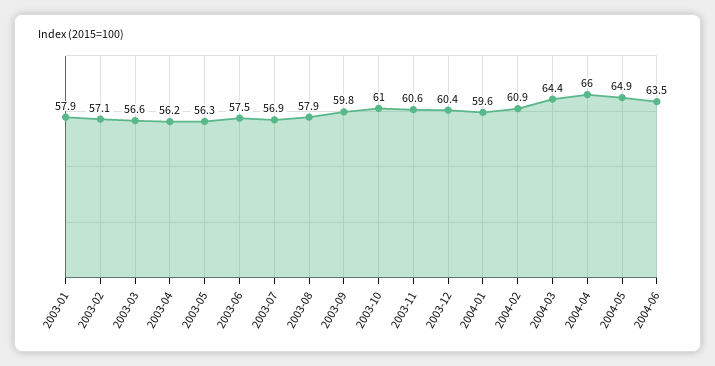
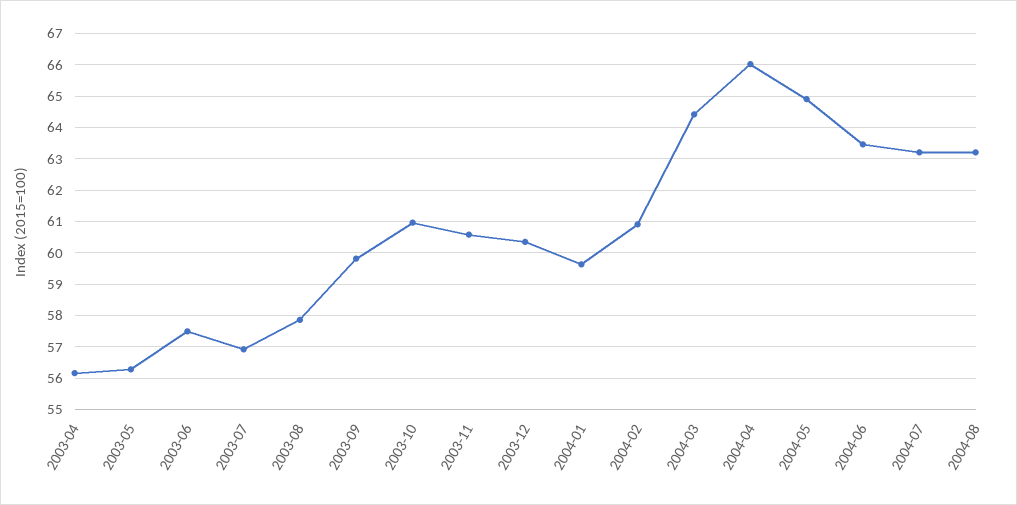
2003-01: 57.9 -> none
2003-02: 57.1 -> none
2003-03: 56.6 -> none
2004-07: none -> 63.2
2004-08: none -> 63.2

